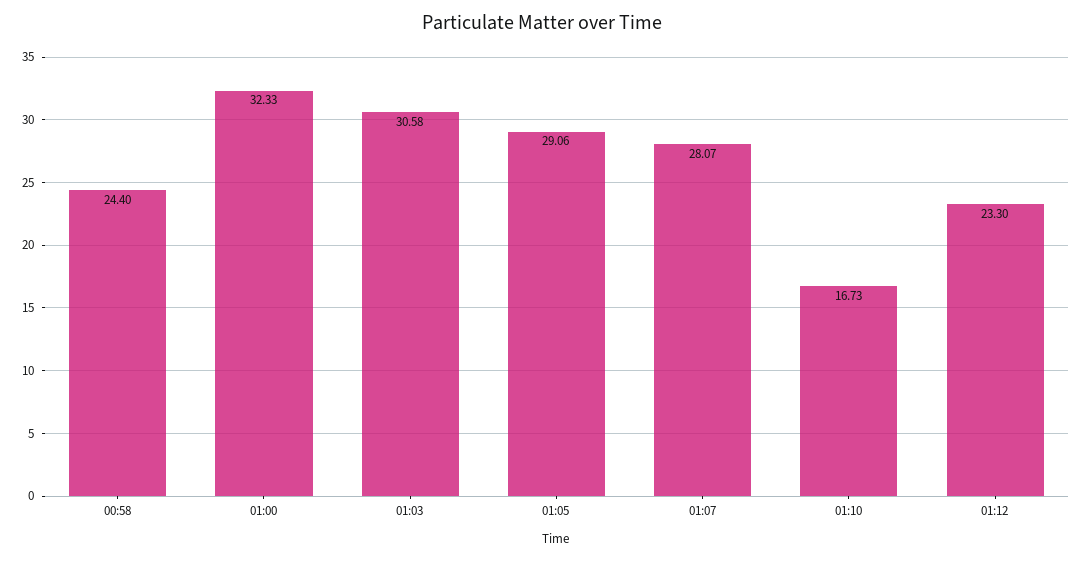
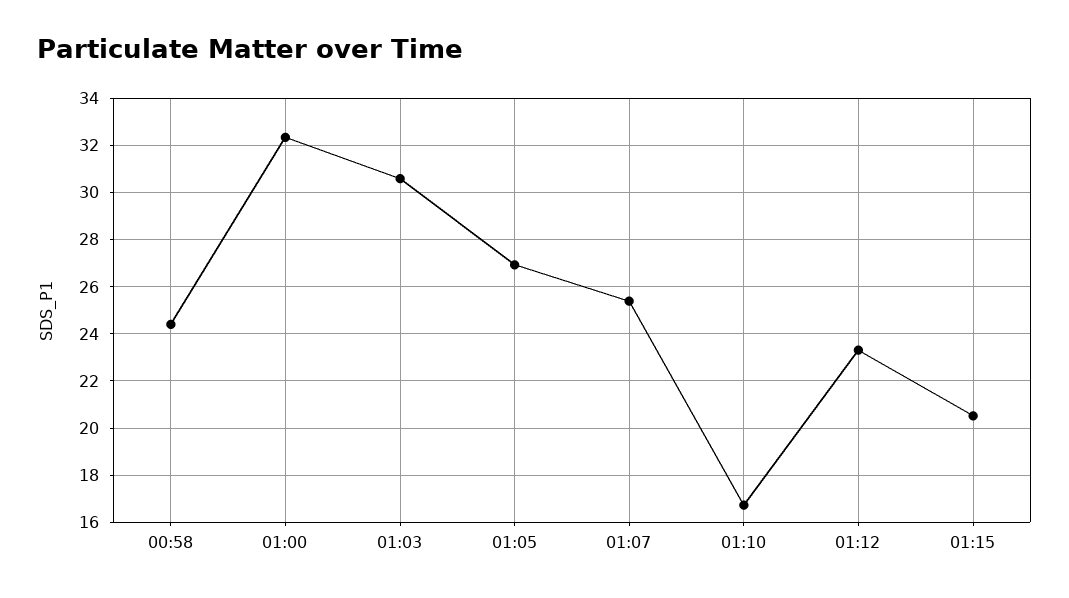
01:05: 29.06 -> 27
01:07: 28.07 -> 25.5
01:15: none -> 20.5

